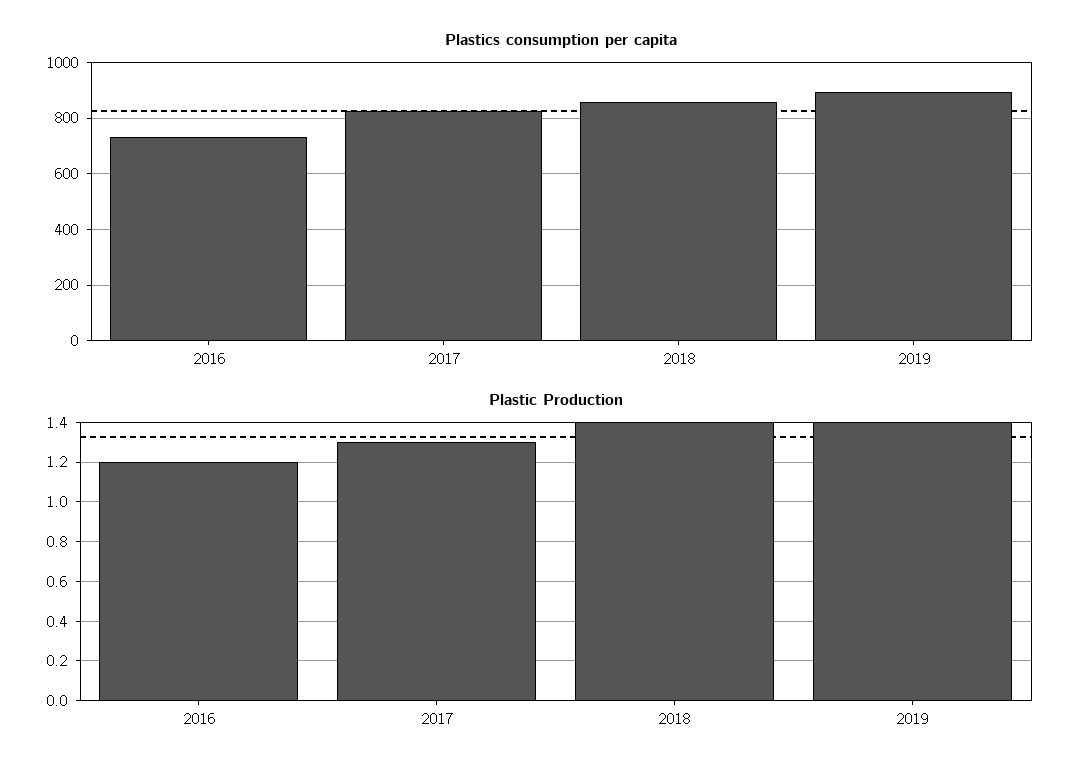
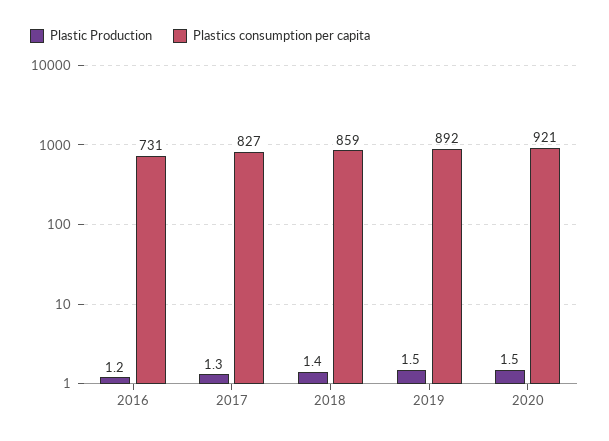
Plastic Production, 2019: 1.4 -> 1.5
Plastic Production, 2020: none -> 1.5
Plastics consumption per capita, 2020: none -> 921

